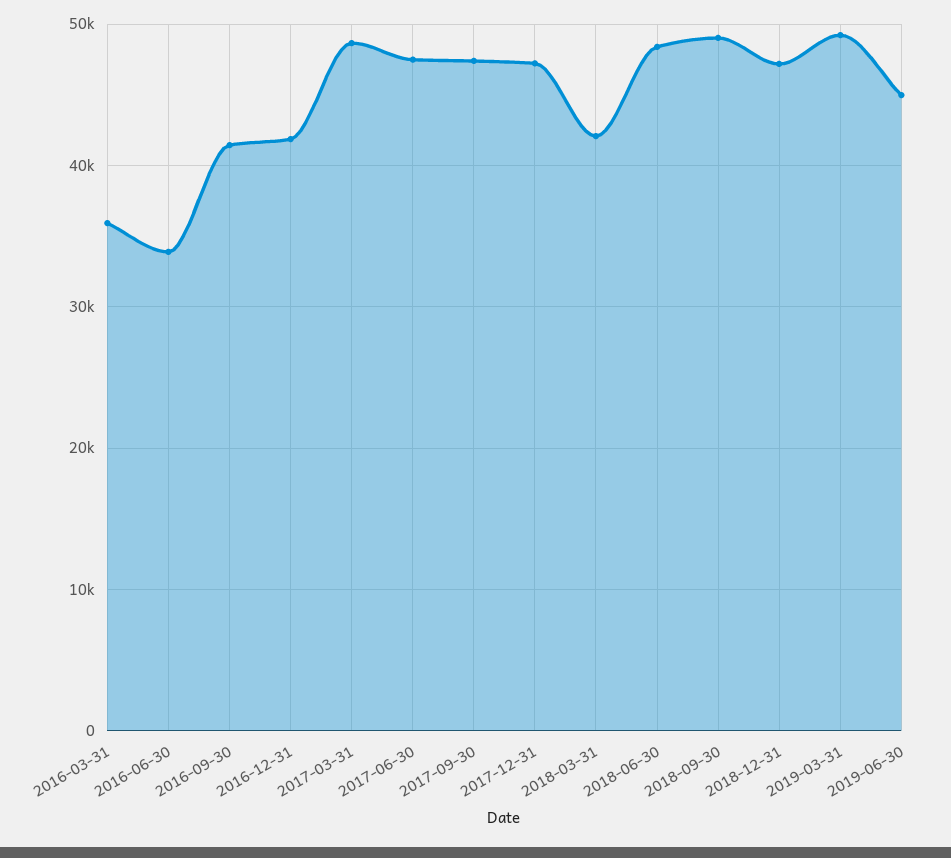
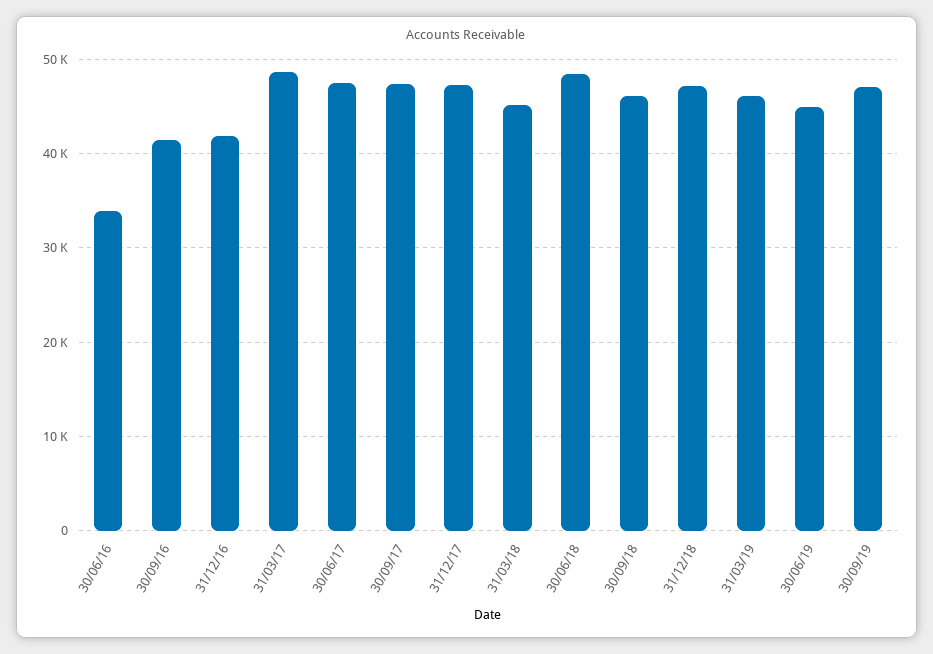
2016-03-31: 36000 -> none
2018-03-31: 42000 -> 45000
2018-09-30: 49000 -> 46000
2019-03-31: 49000 -> 46000
30/09/19: none -> 47000

